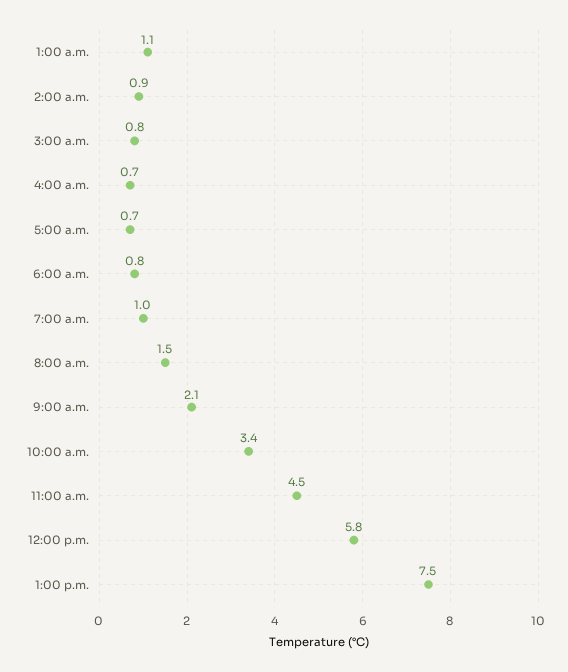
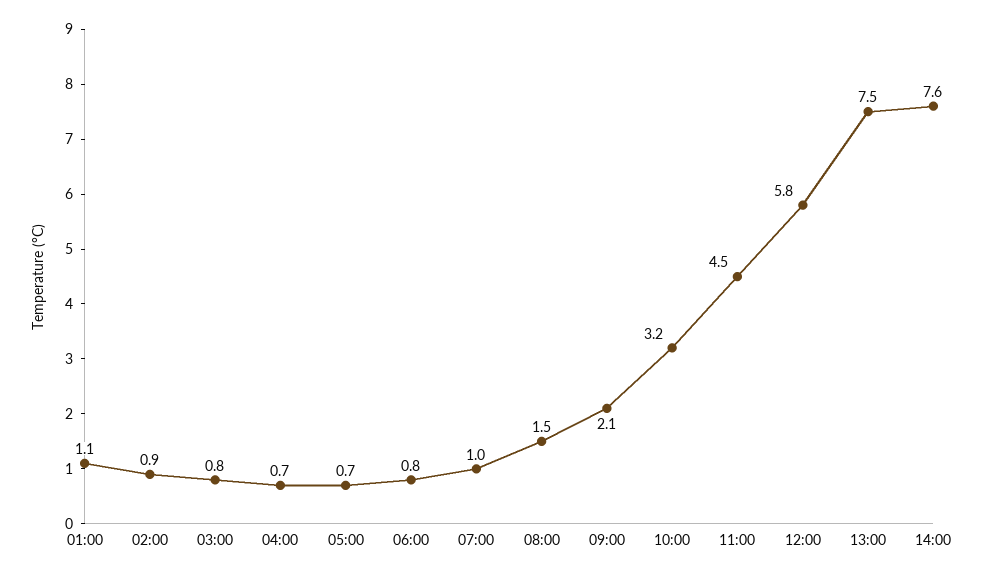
10:00 a.m.: 3.4 -> 3.2
14:00: none -> 7.6

